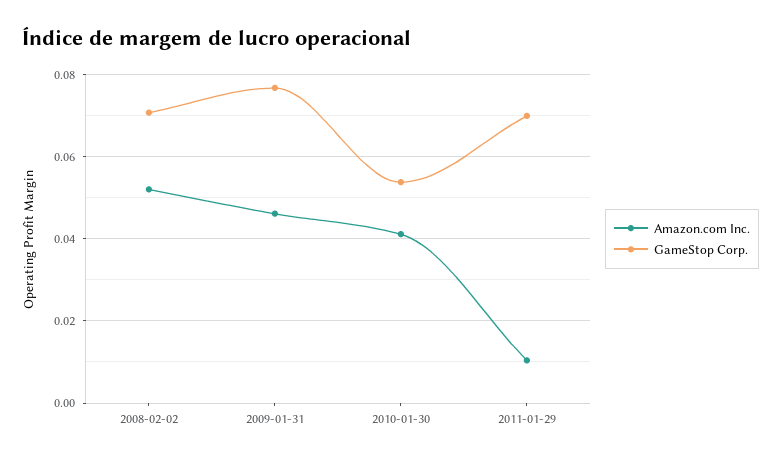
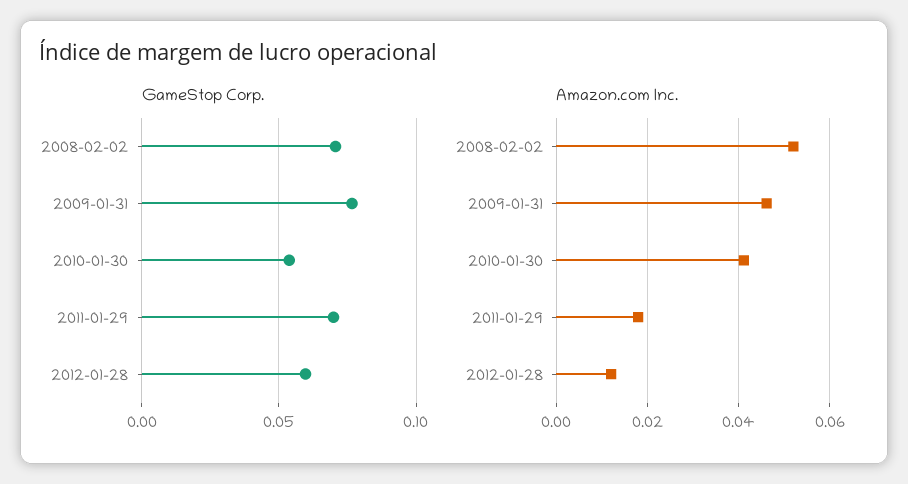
Amazon.com Inc., 2011-01-29: 0.01 -> 0.018
GameStop Corp., 2012-01-28: none -> 0.06
Amazon.com Inc., 2012-01-28: none -> 0.012

